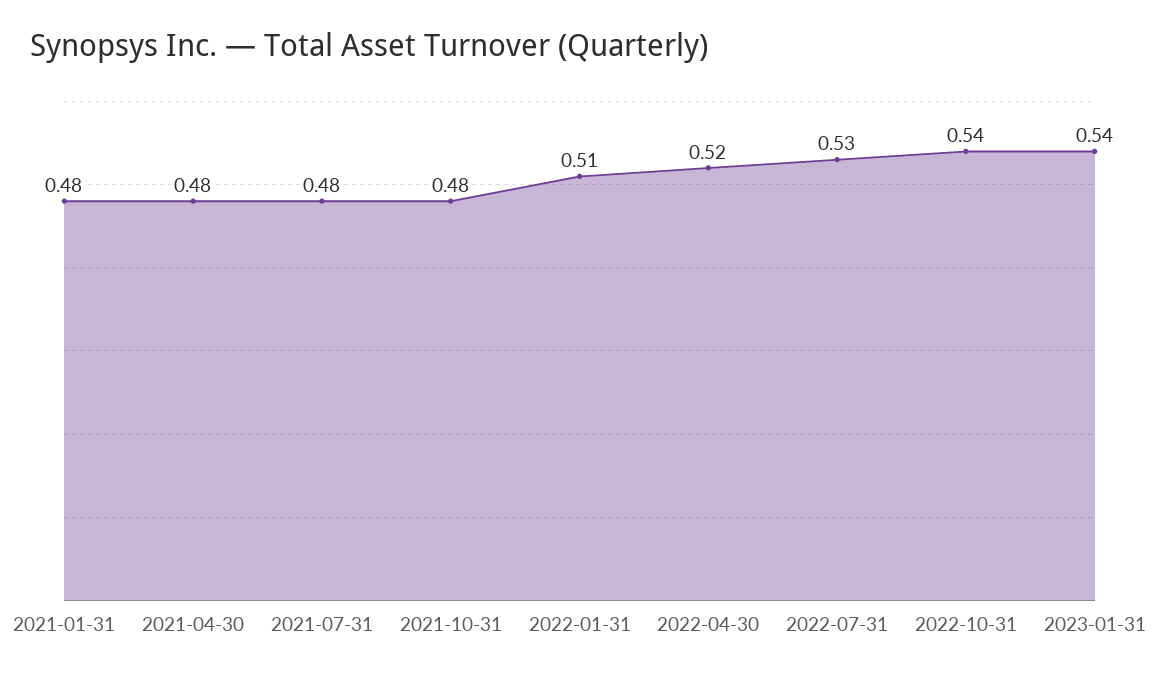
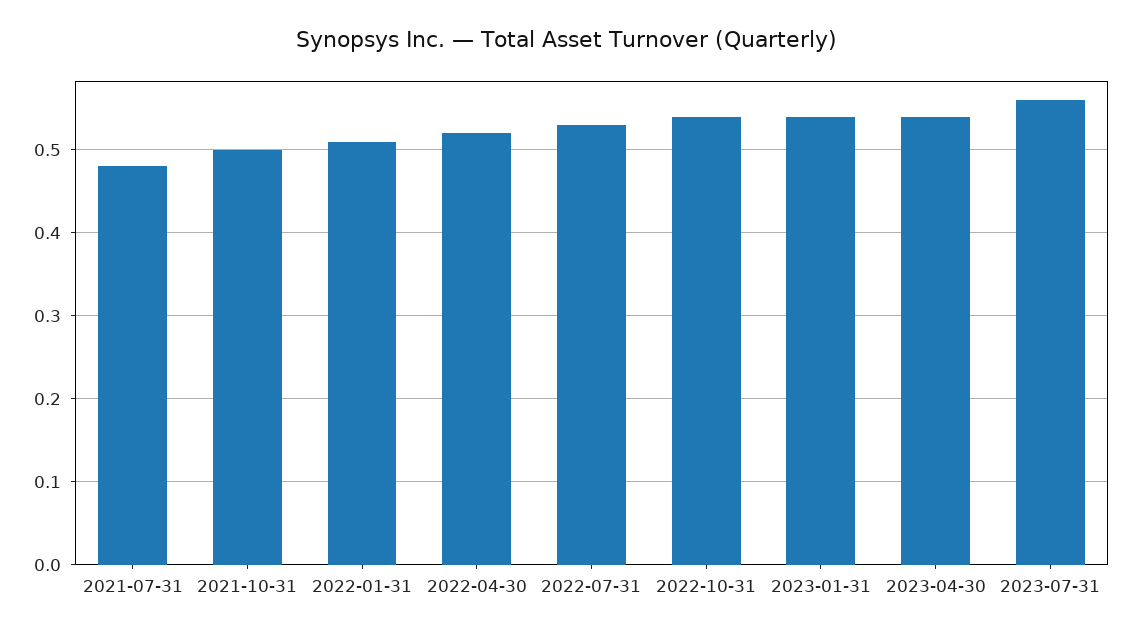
2021-01-31: 0.48 -> none
2021-04-30: 0.48 -> none
2021-10-31: 0.48 -> 0.5
2023-04-30: none -> 0.54
2023-07-31: none -> 0.56

